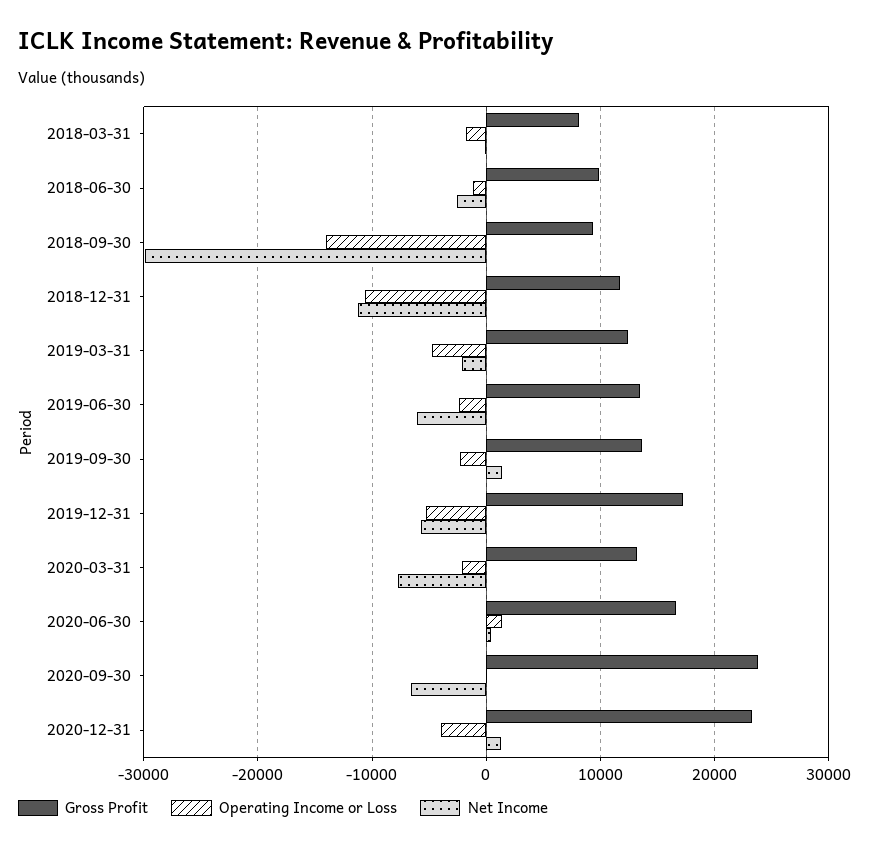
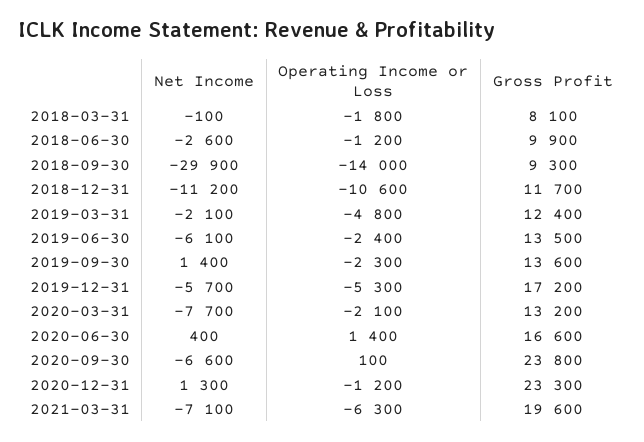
Operating Income or Loss, 2020-12-31: -4000 -> -1200
Net Income, 2021-03-31: none -> -7100
Operating Income or Loss, 2021-03-31: none -> -6300
Gross Profit, 2021-03-31: none -> 19600

